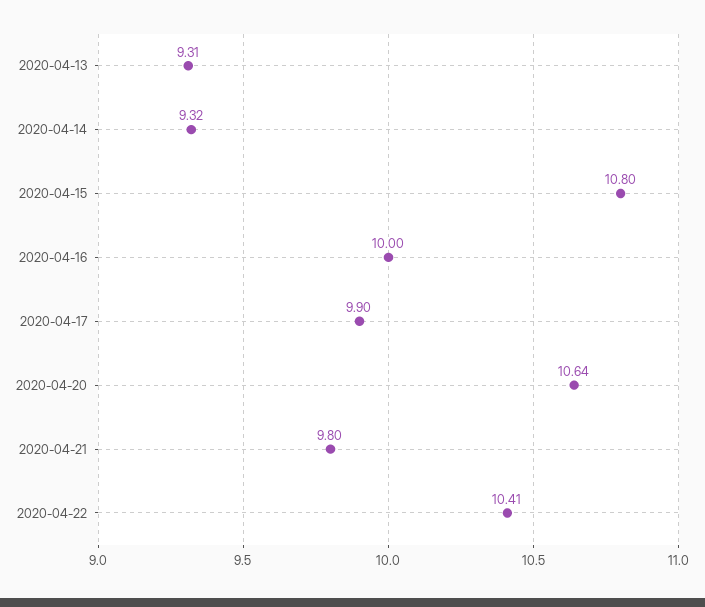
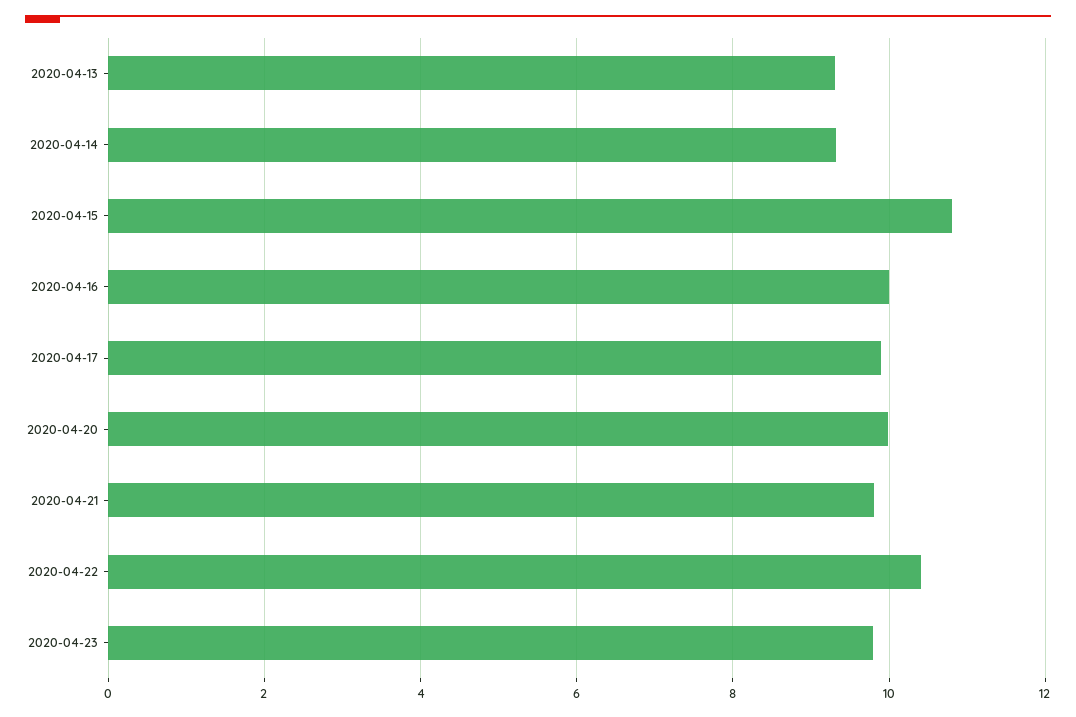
2020-04-20: 10.64 -> 10
2020-04-23: none -> 9.8

